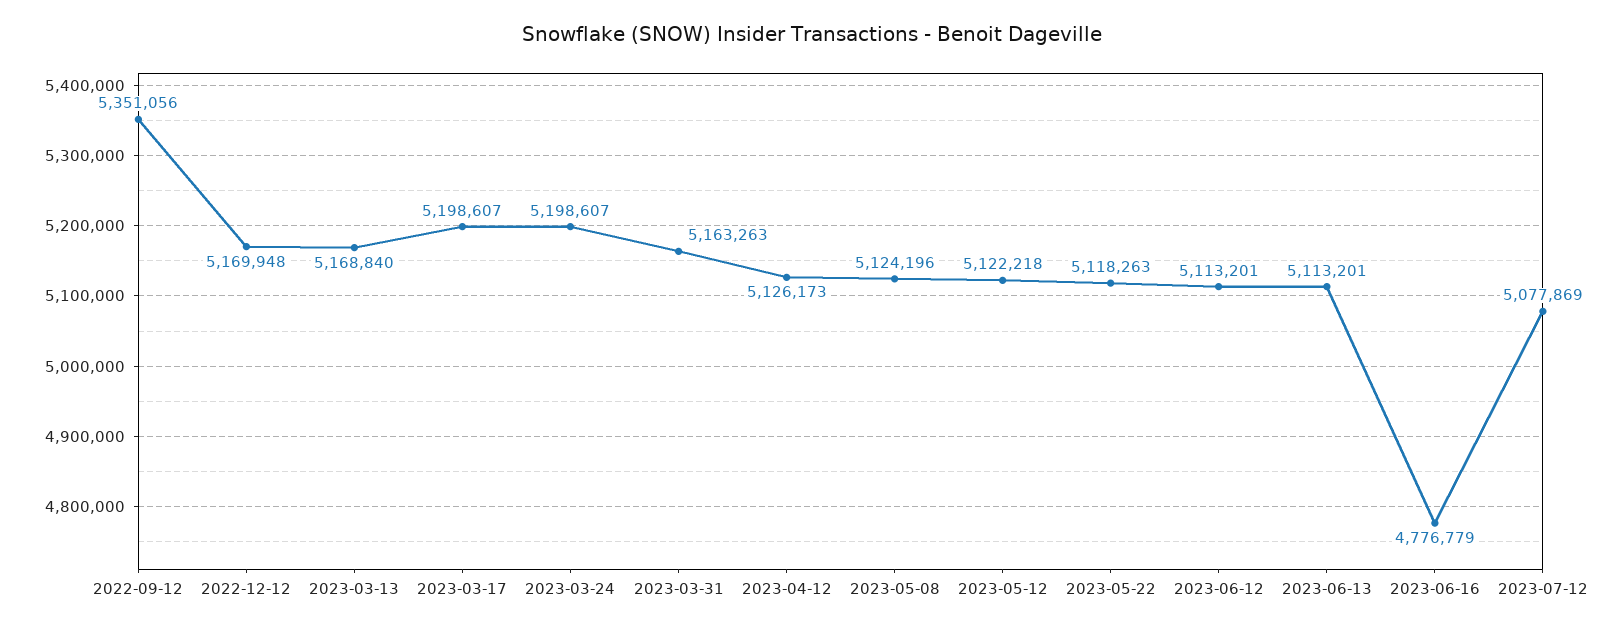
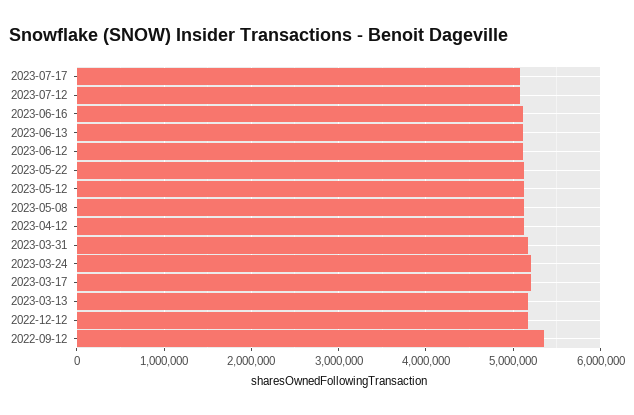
2023-06-16: 4776779 -> 5100000
2023-07-17: none -> 5100000

